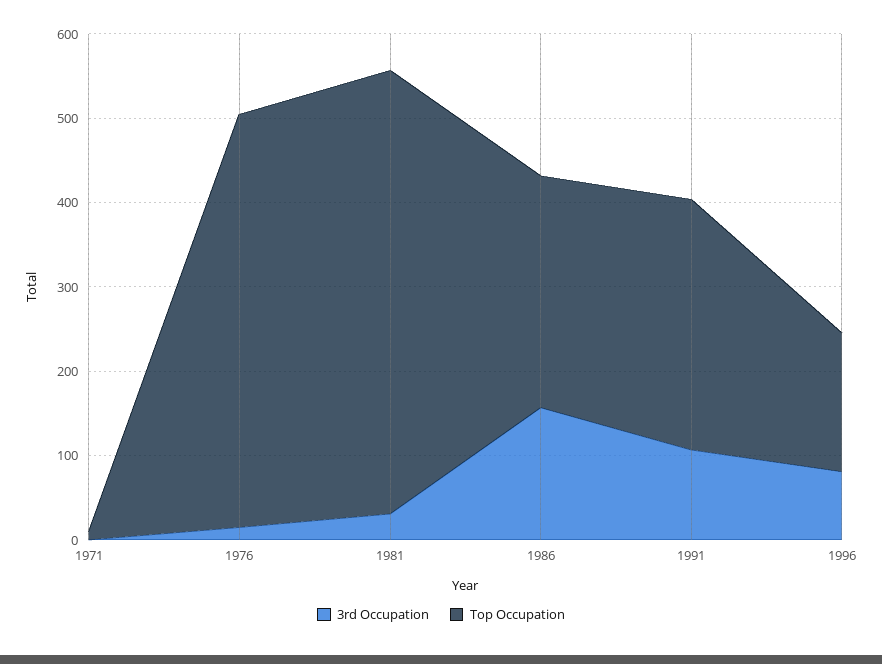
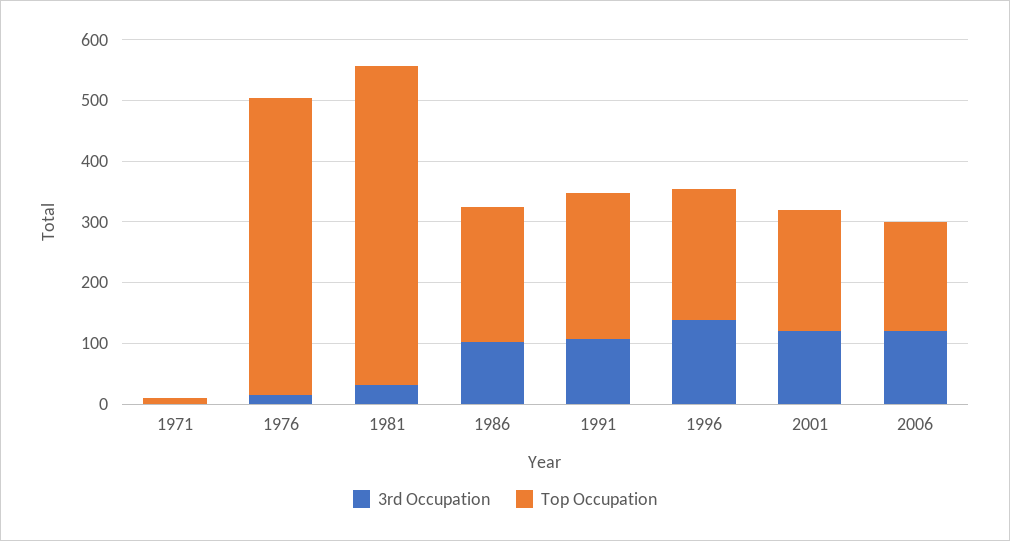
3rd Occupation, 1986: 160 -> 100
Top Occupation, 1986: 280 -> 220
Top Occupation, 1991: 300 -> 240
3rd Occupation, 1996: 80 -> 140
Top Occupation, 1996: 160 -> 220
3rd Occupation, 2001: none -> 120
Top Occupation, 2001: none -> 200
3rd Occupation, 2006: none -> 120
Top Occupation, 2006: none -> 180

